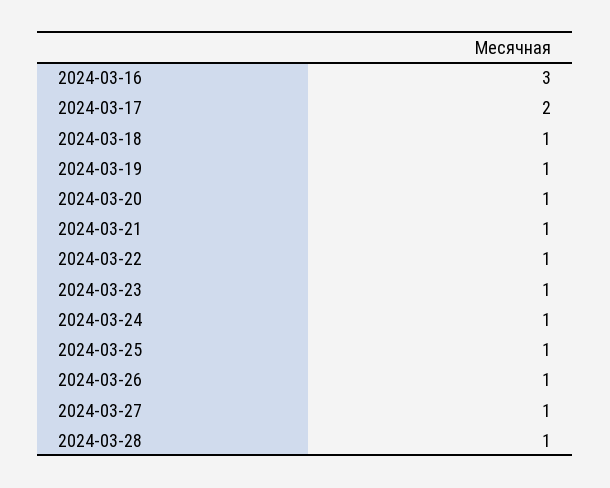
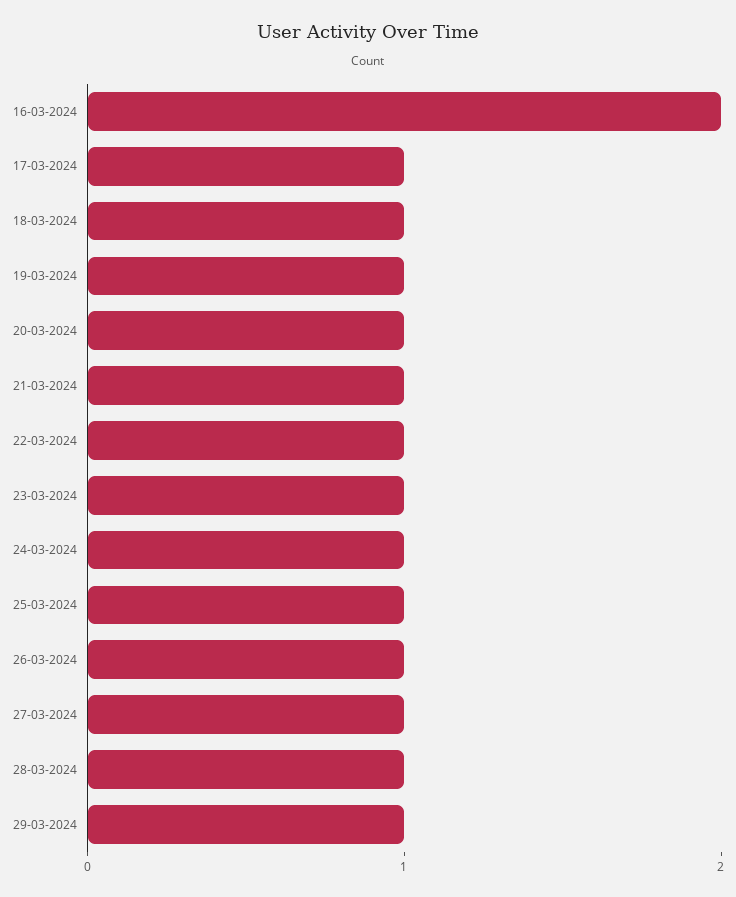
2024-03-16: 3 -> 2
2024-03-17: 2 -> 1
29-03-2024: none -> 1

